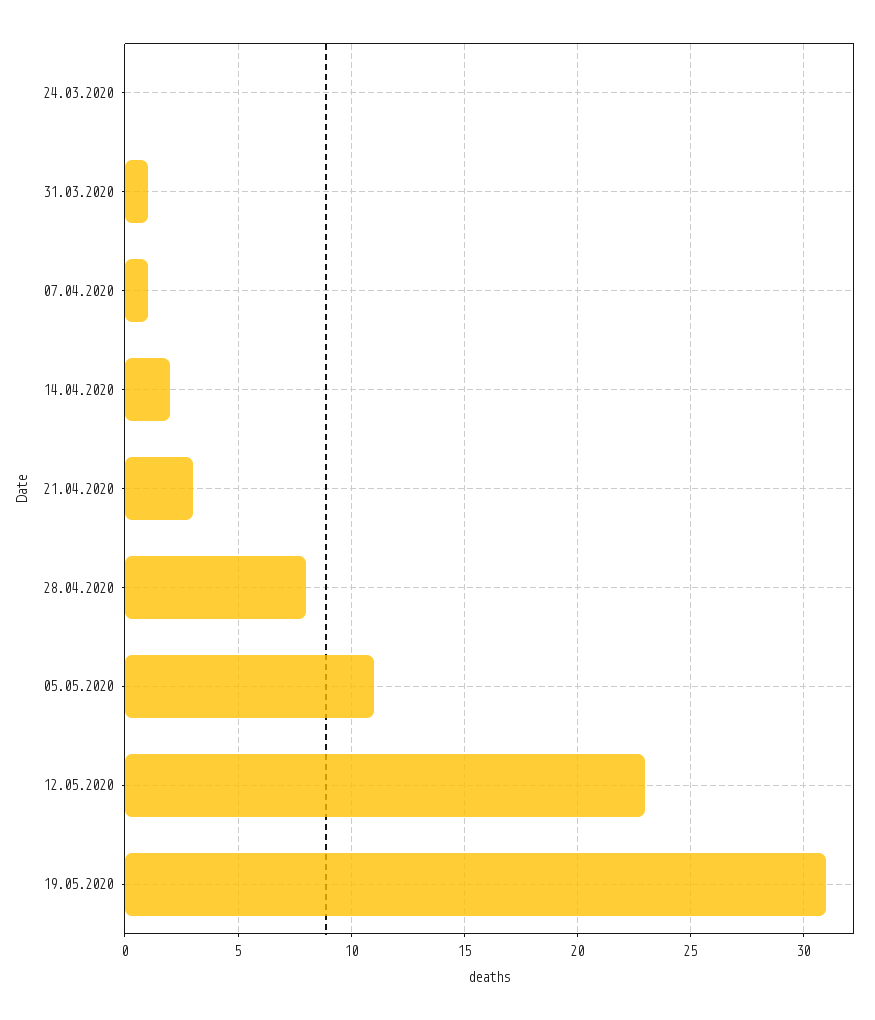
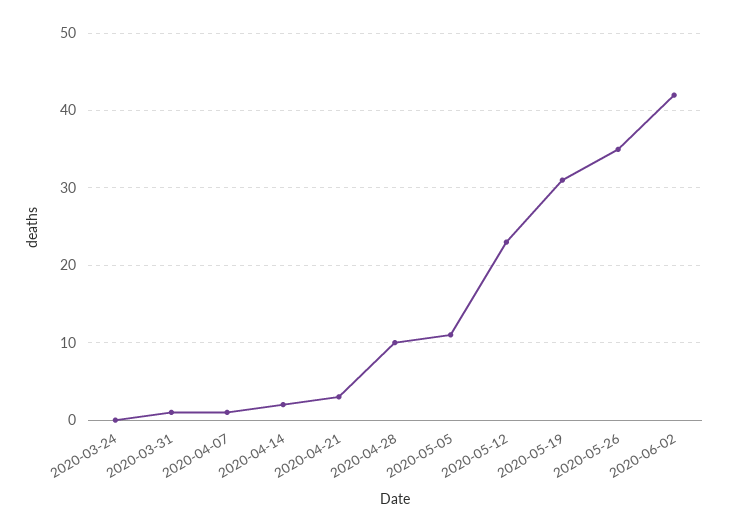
28.04.2020: 8 -> 10
2020-05-26: none -> 35
2020-06-02: none -> 42

